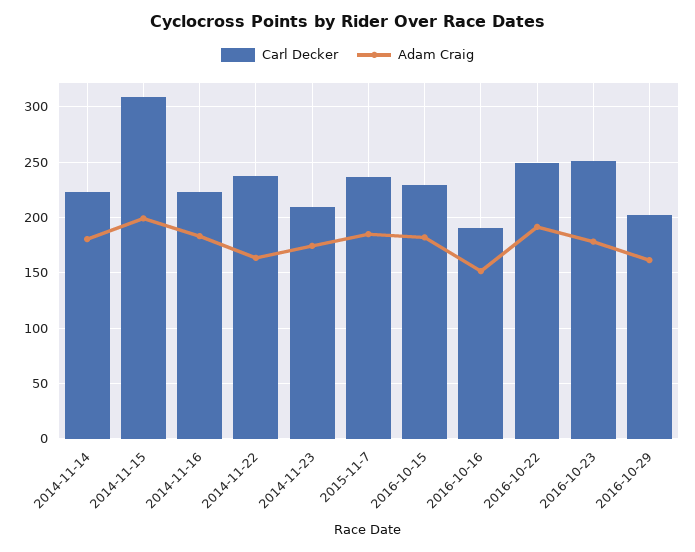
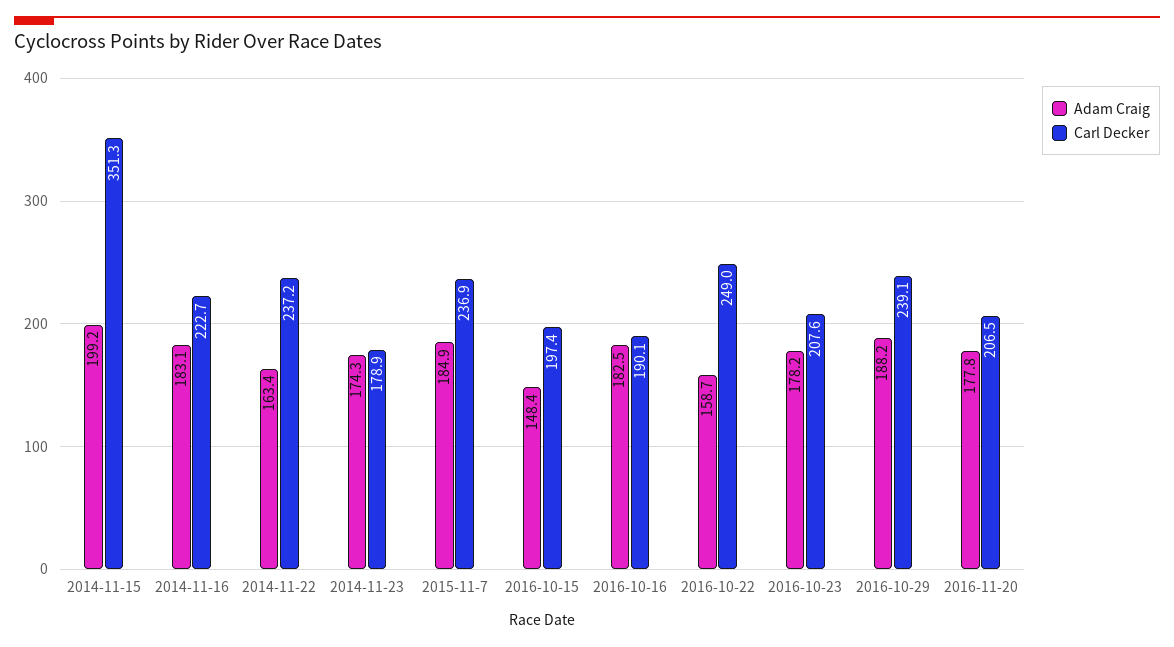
Carl Decker, 2014-11-14: 220 -> none
Adam Craig, 2014-11-14: 180 -> none
Carl Decker, 2014-11-15: 310 -> 351.3
Carl Decker, 2014-11-23: 210 -> 178.9
Carl Decker, 2016-10-15: 230 -> 197.4
Adam Craig, 2016-10-15: 180 -> 148.4
Adam Craig, 2016-10-16: 150 -> 182.5
Adam Craig, 2016-10-22: 190 -> 158.7
Carl Decker, 2016-10-23: 250 -> 207.6
Carl Decker, 2016-10-29: 200 -> 239.1
Adam Craig, 2016-10-29: 160 -> 188.2
Adam Craig, 2016-11-20: none -> 177.8
Carl Decker, 2016-11-20: none -> 206.5

